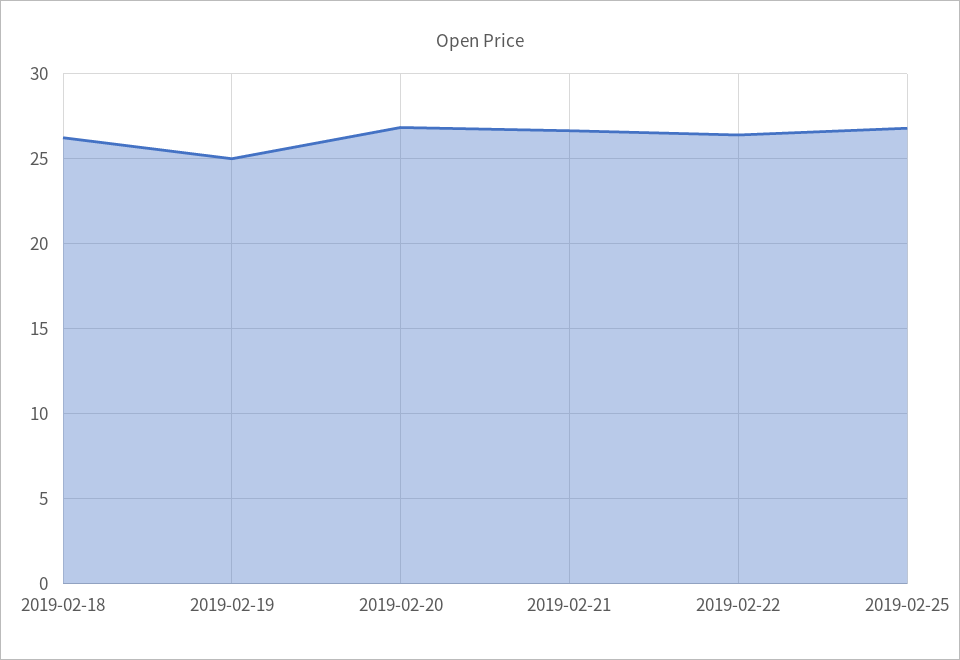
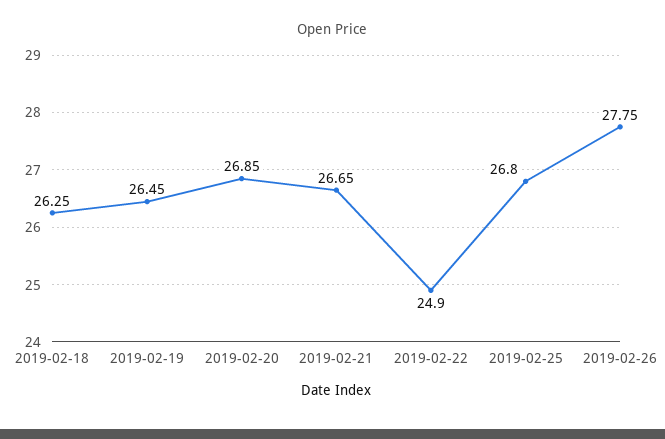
2019-02-19: 25 -> 26.45
2019-02-22: 26.5 -> 24.9
2019-02-26: none -> 27.75

